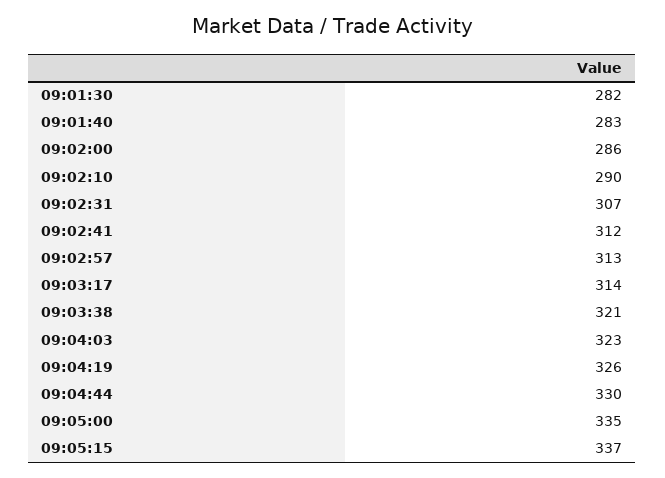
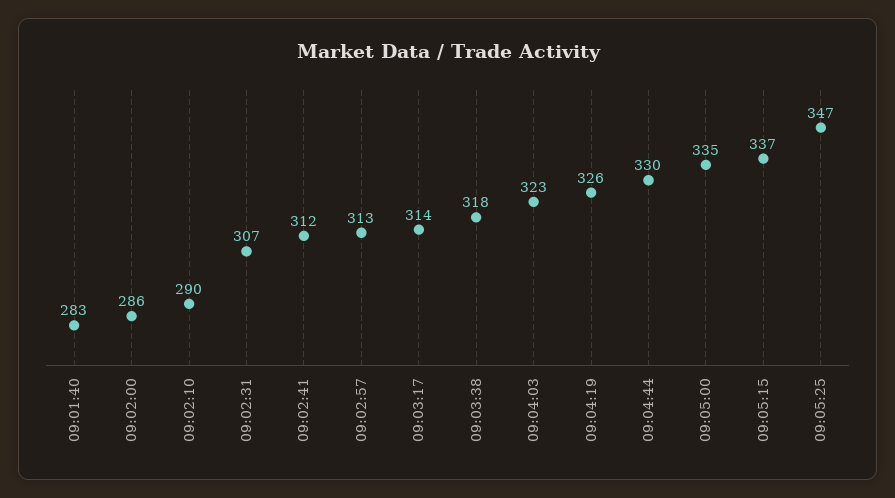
09:01:30: 282 -> none
09:03:38: 321 -> 318
09:05:25: none -> 347

